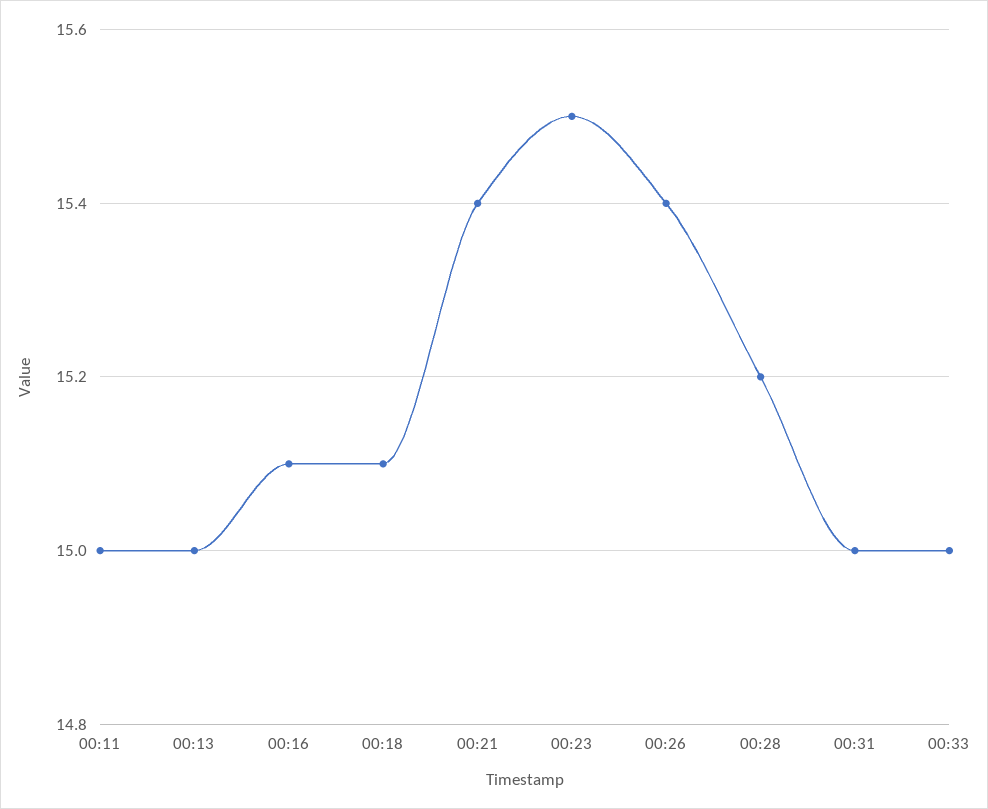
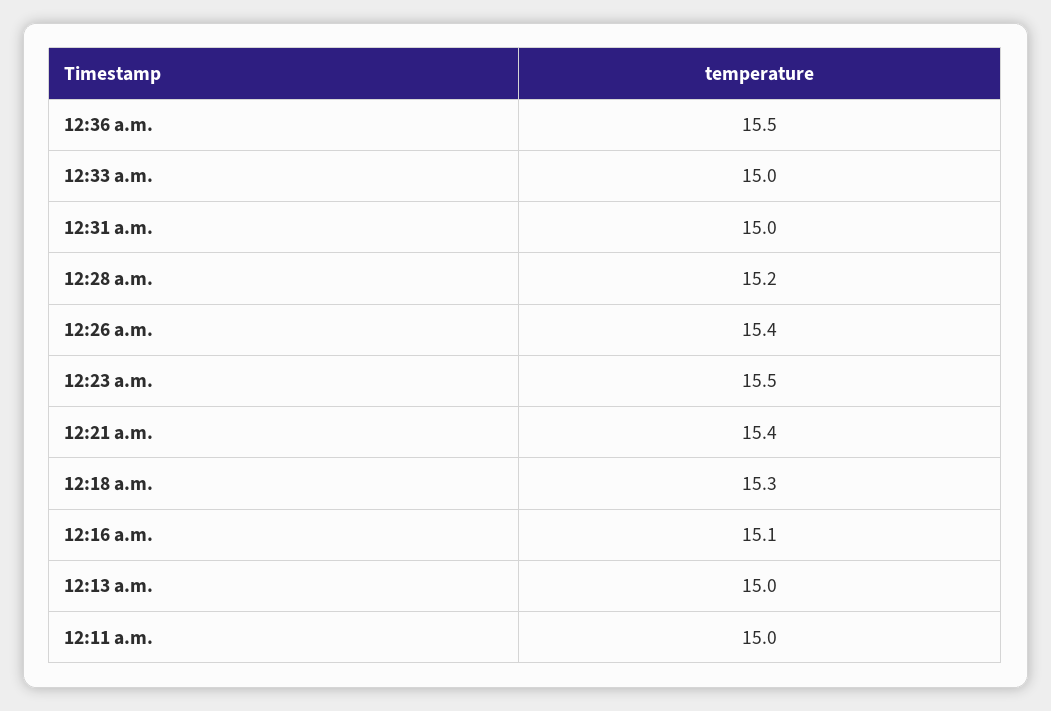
00:18: 15.1 -> 15.3
12:36 a.m.: none -> 15.5

